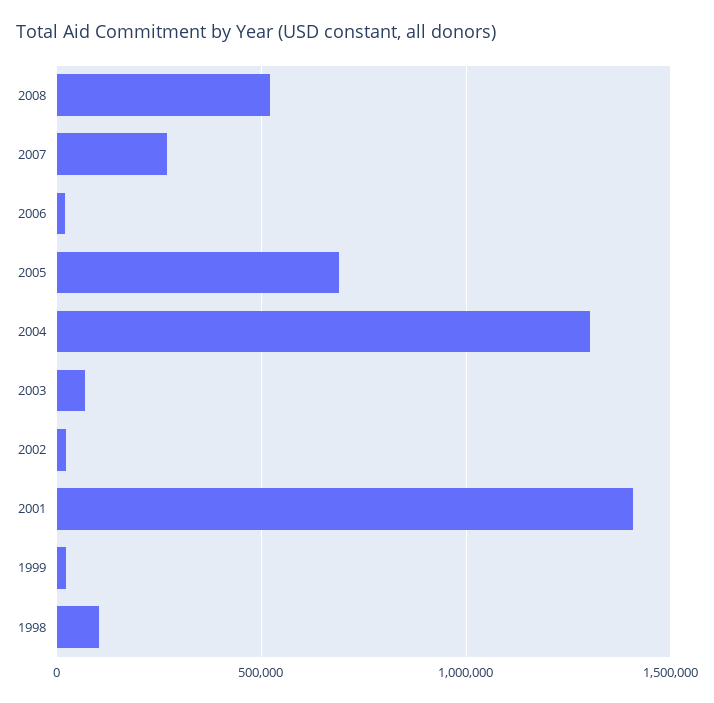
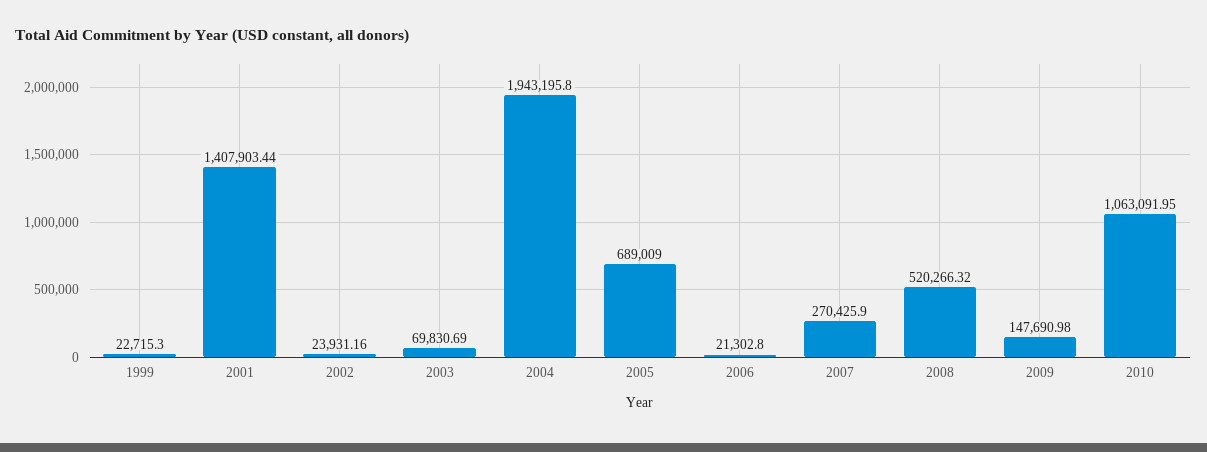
2004: 1300000 -> 1943195.8
1998: 100000 -> none
2009: none -> 147690.98
2010: none -> 1063091.95

